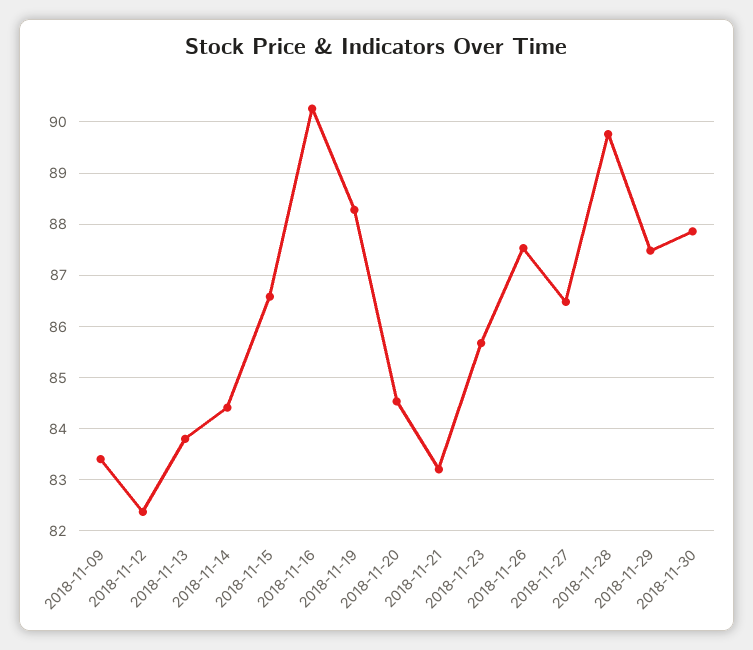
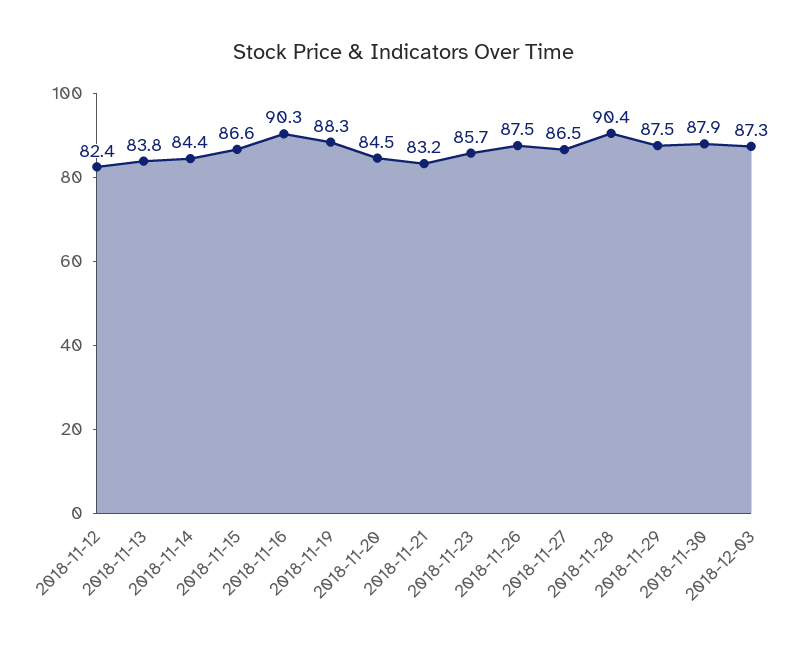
2018-11-09: 83.4 -> none
2018-11-28: 89.8 -> 90.4
2018-12-03: none -> 87.3

